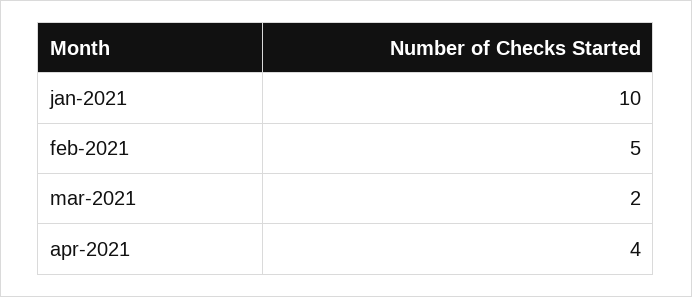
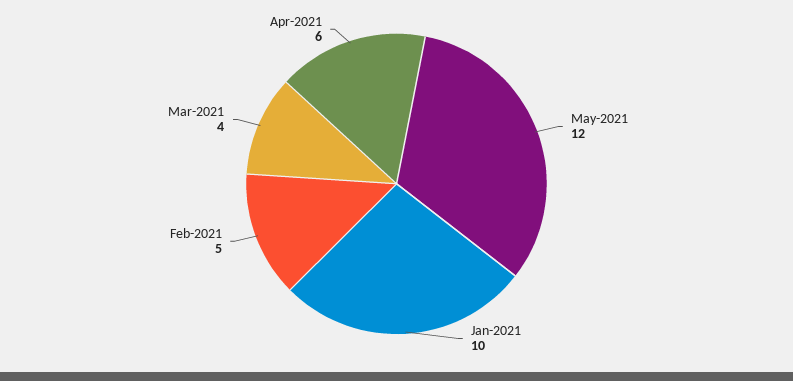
mar-2021: 2 -> 4
apr-2021: 4 -> 6
May-2021: none -> 12

